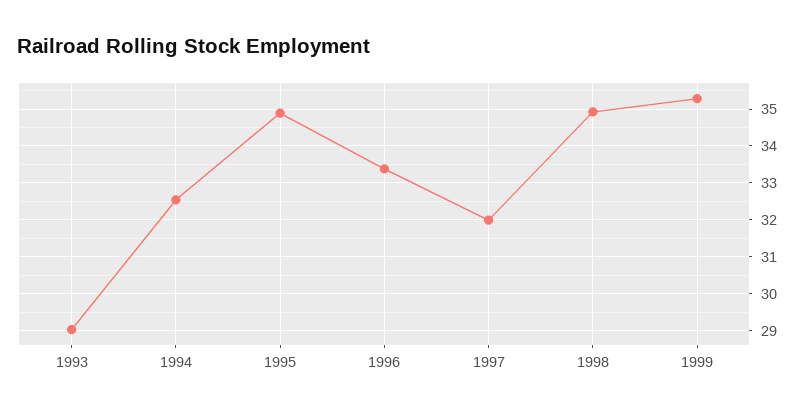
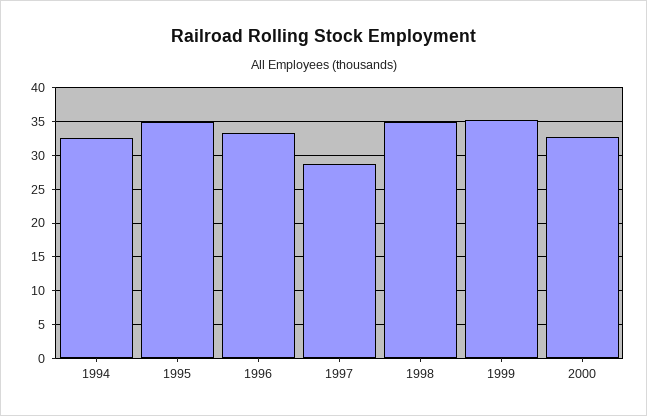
1993: 29 -> none
1997: 32 -> 29
2000: none -> 33

